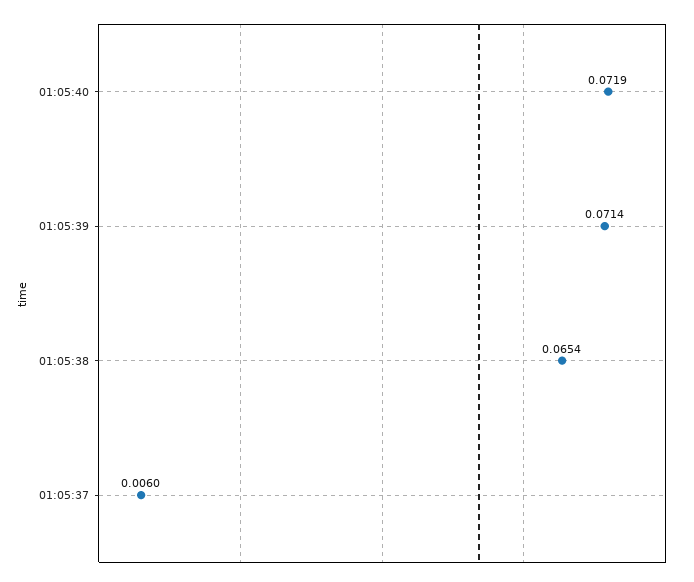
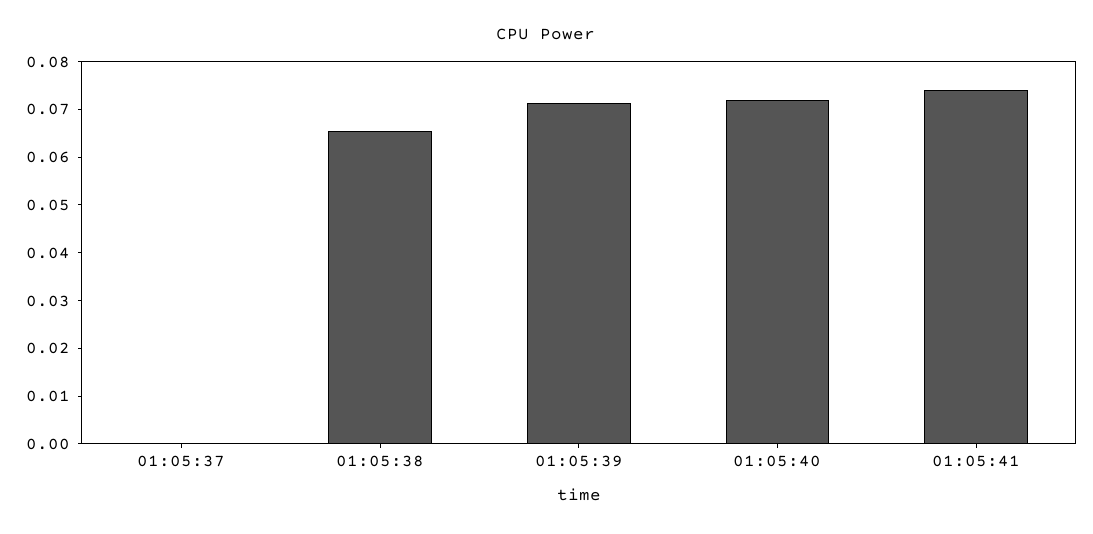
01:05:37: 0.006 -> 0
01:05:41: none -> 0.074

